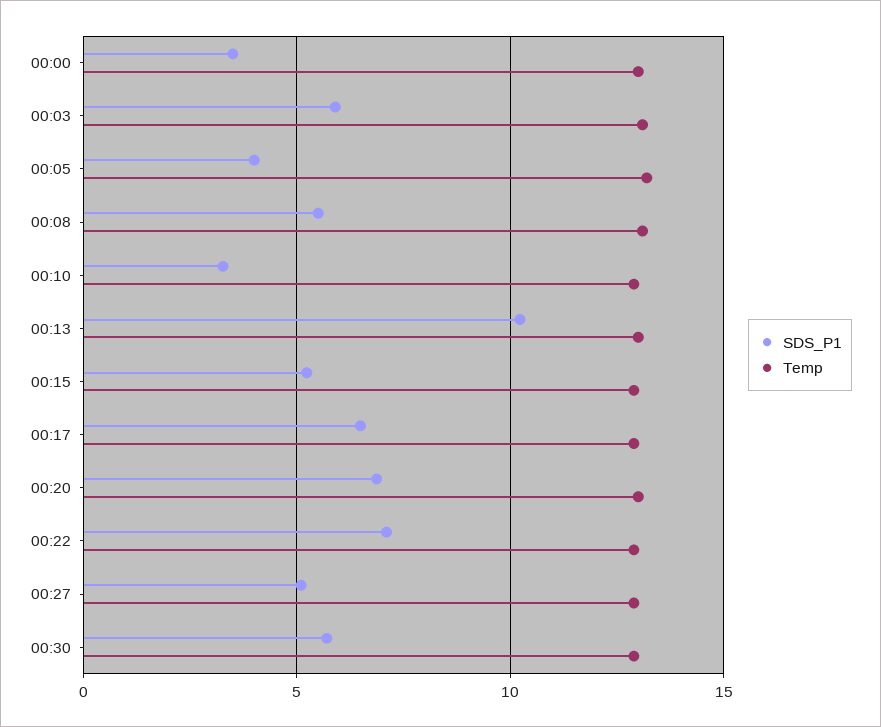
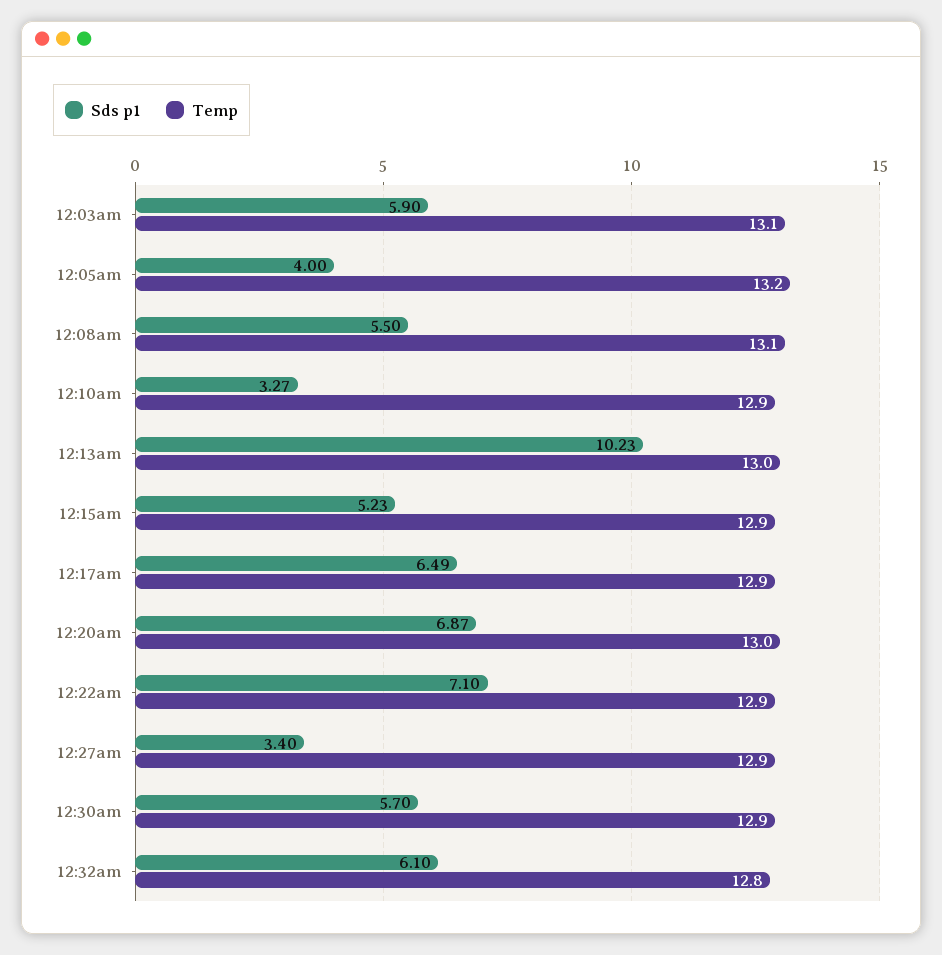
SDS_P1, 00:00: 3.5 -> none
Temp, 00:00: 13 -> none
SDS_P1, 00:27: 5 -> 3.4
SDS_P1, 12:32am: none -> 6.1
Temp, 12:32am: none -> 12.8

